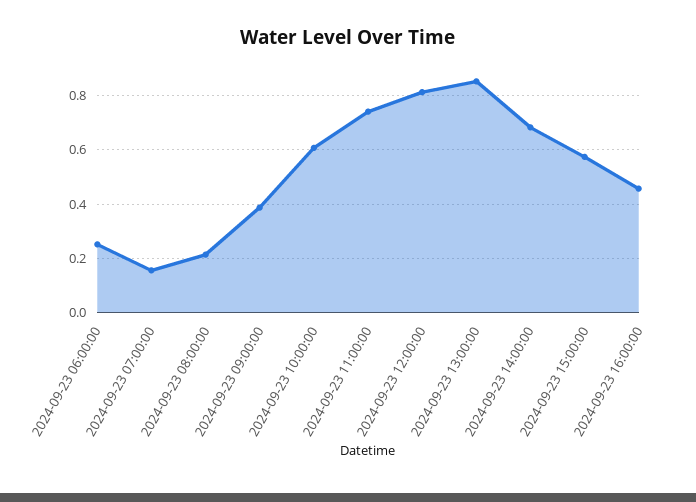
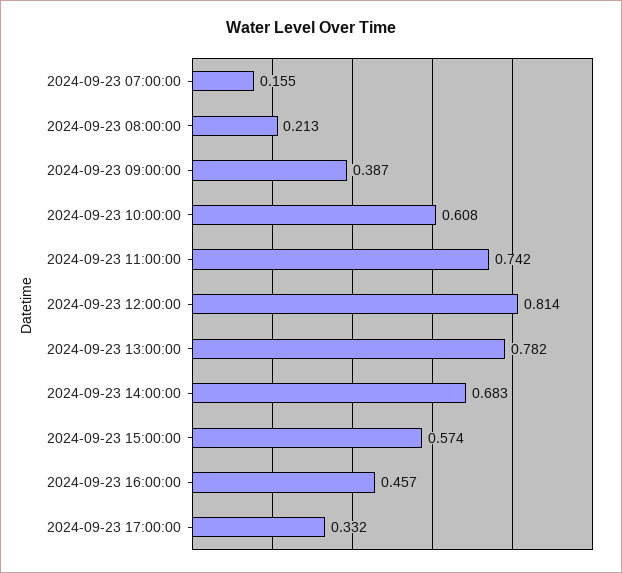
2024-09-23 06:00:00: 0.25 -> none
2024-09-23 13:00:00: 0.85 -> 0.782
2024-09-23 17:00:00: none -> 0.332

